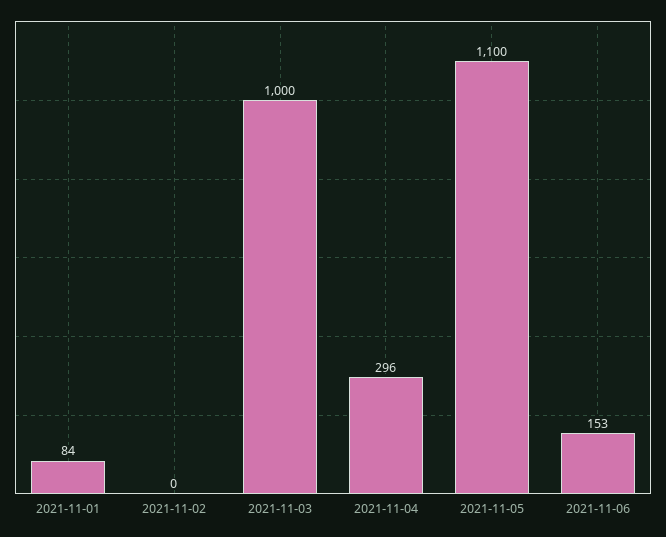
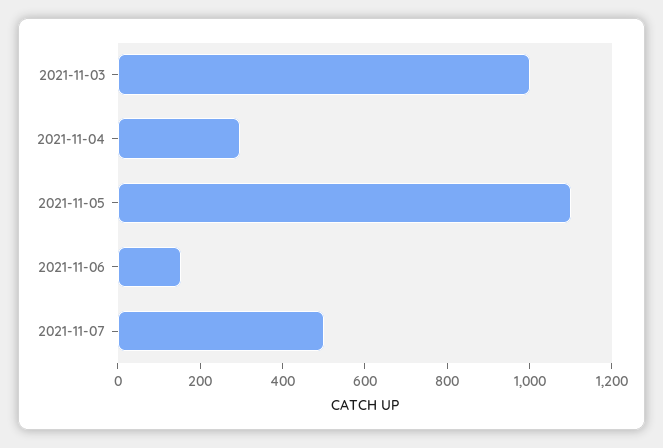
2021-11-01: 84 -> none
2021-11-02: 0 -> none
2021-11-07: none -> 500

